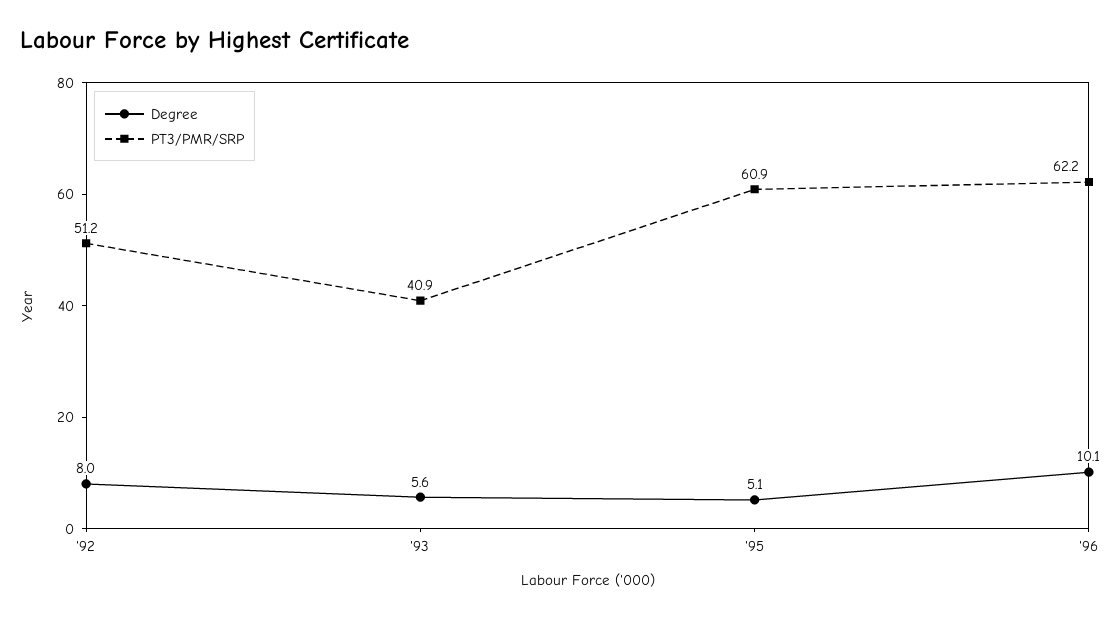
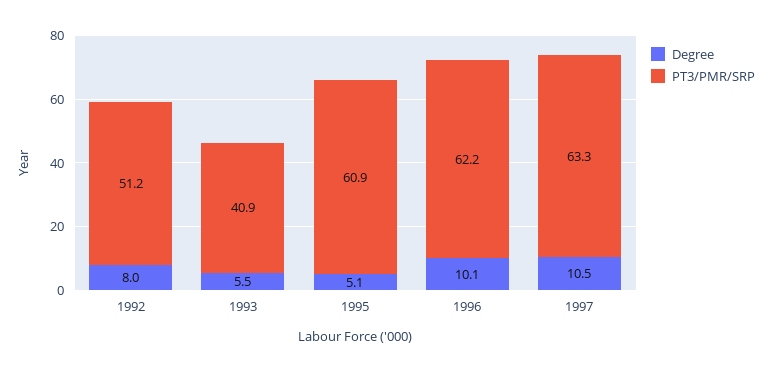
Degree, '93: 5.6 -> 5.5
Degree, 1997: none -> 10.5
PT3/PMR/SRP, 1997: none -> 63.3

